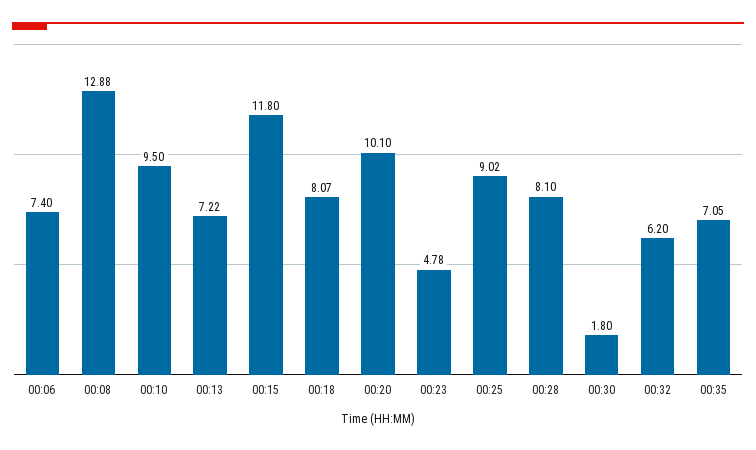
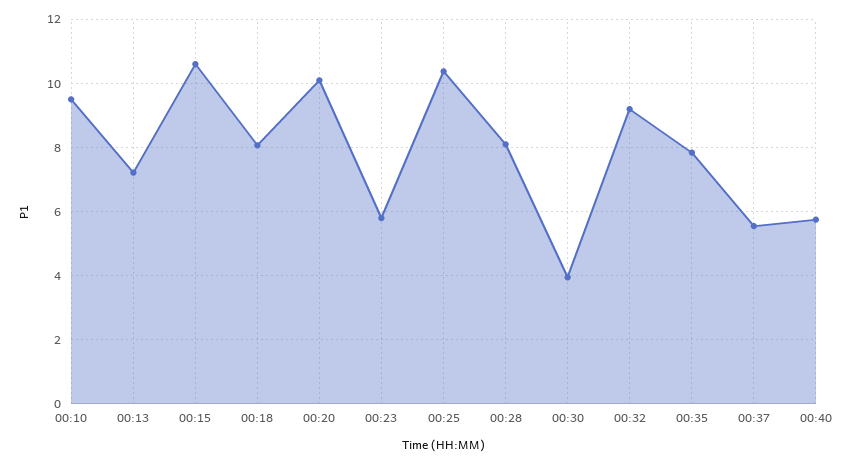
00:06: 7.4 -> none
00:08: 12.88 -> none
00:15: 11.8 -> 10.6
00:23: 4.78 -> 5.8
00:25: 9.02 -> 10.4
00:30: 1.8 -> 4
00:32: 6.2 -> 9.2
00:35: 7.05 -> 7.8
00:37: none -> 5.6
00:40: none -> 5.8

